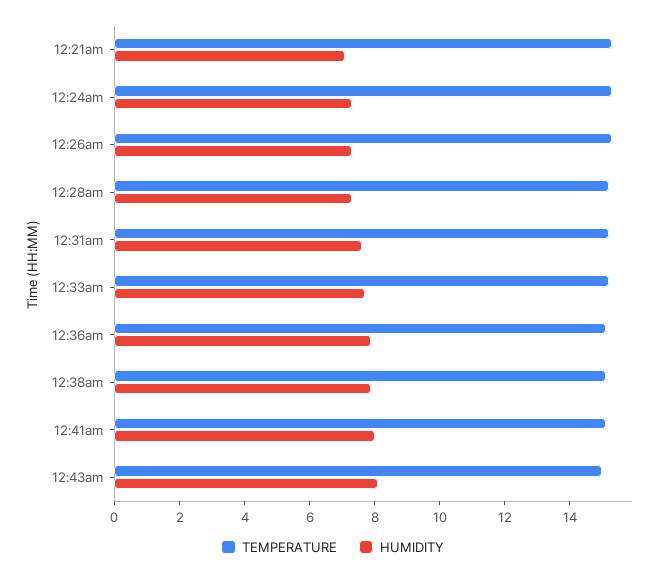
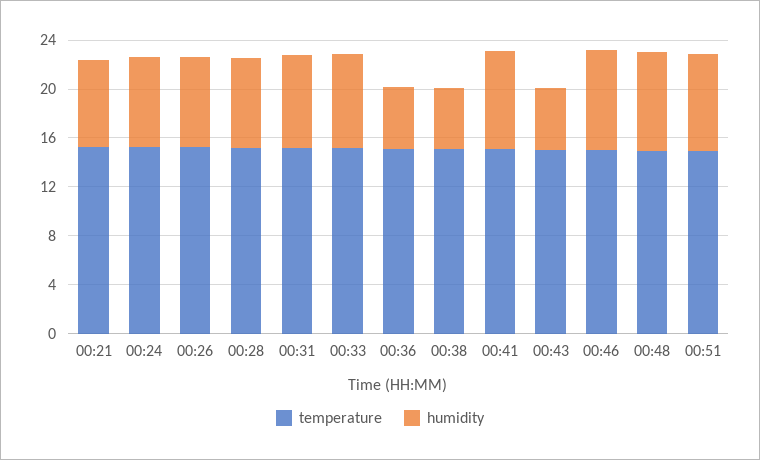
HUMIDITY, 12:36am: 8 -> 5
HUMIDITY, 12:38am: 8 -> 5
HUMIDITY, 12:43am: 8 -> 5
TEMPERATURE, 00:46: none -> 15
HUMIDITY, 00:46: none -> 8
TEMPERATURE, 00:48: none -> 15
HUMIDITY, 00:48: none -> 8
TEMPERATURE, 00:51: none -> 15
HUMIDITY, 00:51: none -> 8

